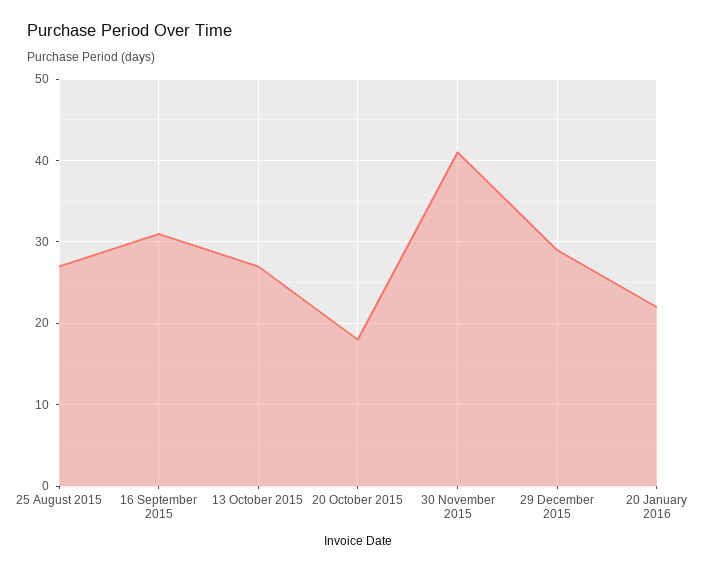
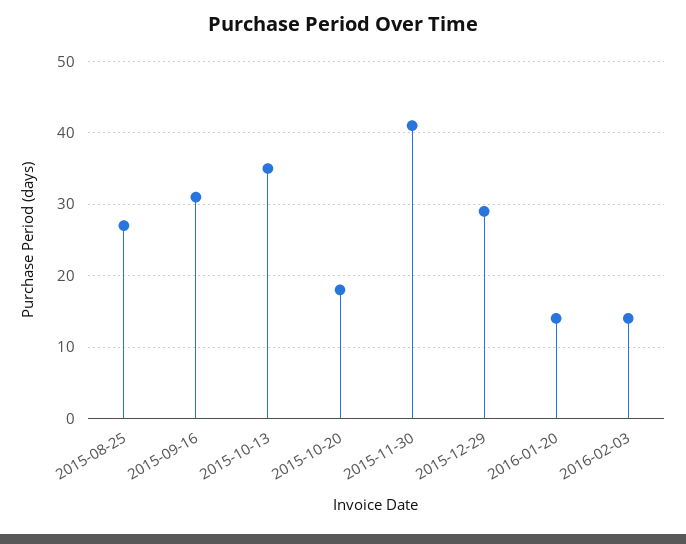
13 October 2015: 27 -> 35
20 January 2016: 22 -> 14
2016-02-03: none -> 14

